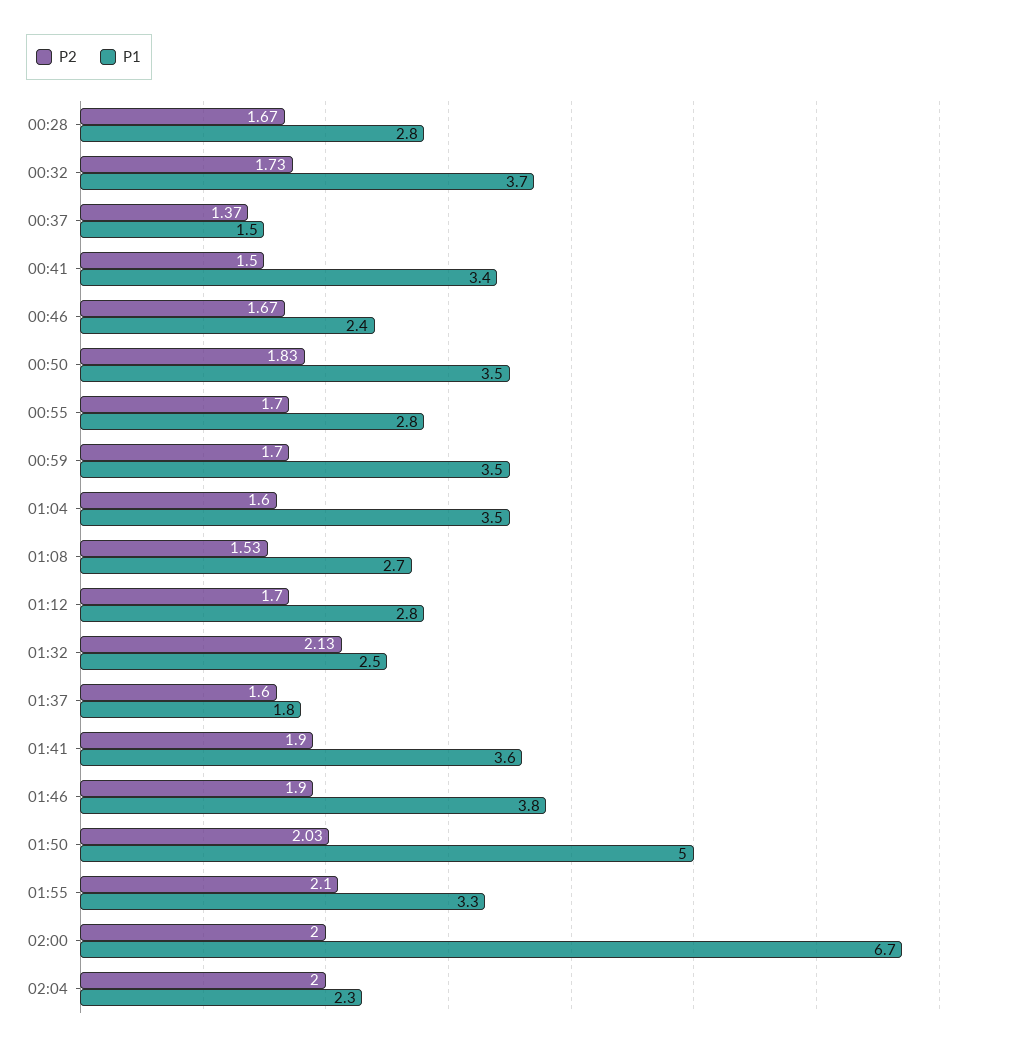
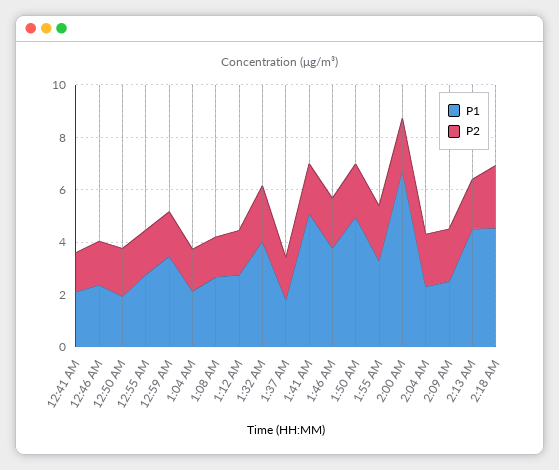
P2, 00:28: 1.67 -> none
P1, 00:28: 2.8 -> none
P2, 00:32: 1.73 -> none
P1, 00:32: 3.7 -> none
P2, 00:37: 1.37 -> none
P1, 00:37: 1.5 -> none
P1, 00:41: 3.4 -> 2
P1, 00:50: 3.5 -> 2
P1, 01:04: 3.5 -> 2
P1, 01:32: 2.5 -> 4
P1, 01:41: 3.6 -> 5
P1, 2:09 AM: none -> 2.5
P2, 2:09 AM: none -> 2
P1, 2:13 AM: none -> 4.5
P2, 2:13 AM: none -> 2
P1, 2:18 AM: none -> 4.5
P2, 2:18 AM: none -> 2.5

